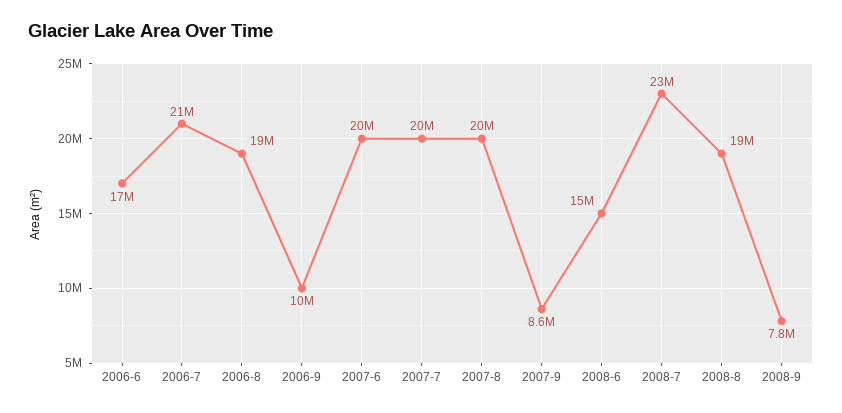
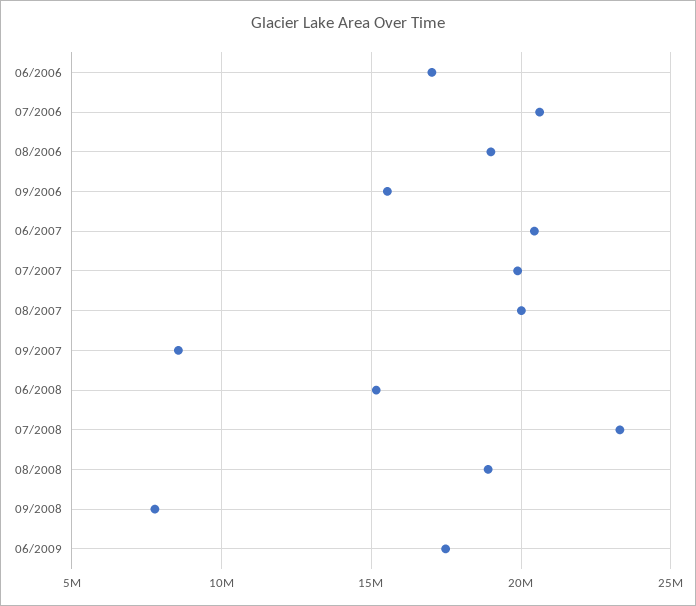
2006-9: 10000000 -> 15500000
06/2009: none -> 17500000

